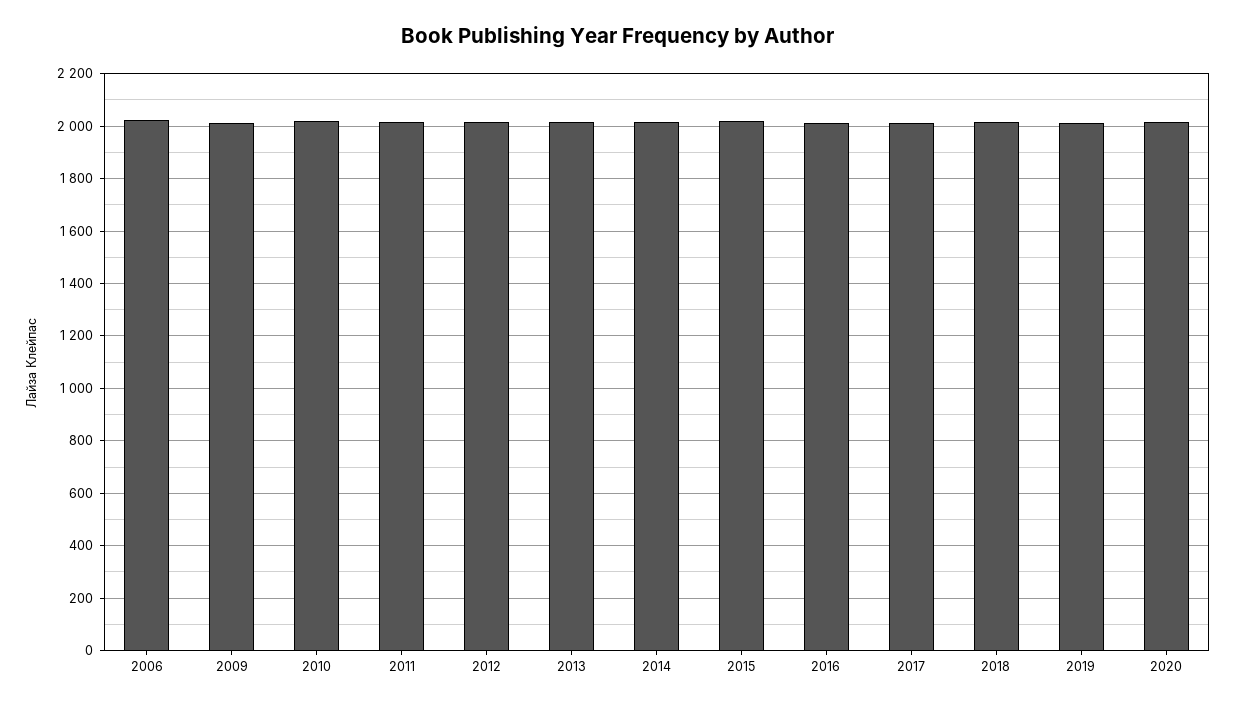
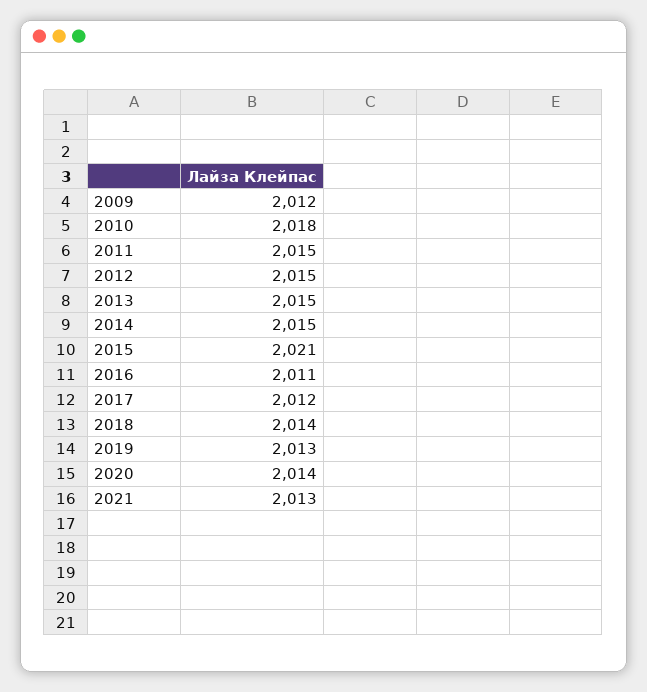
2006: 2025 -> none
2021: none -> 2013

